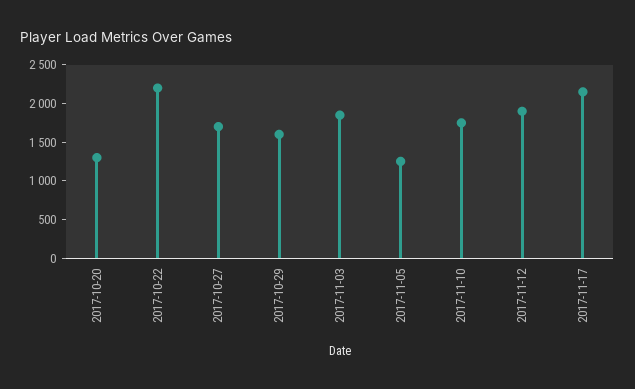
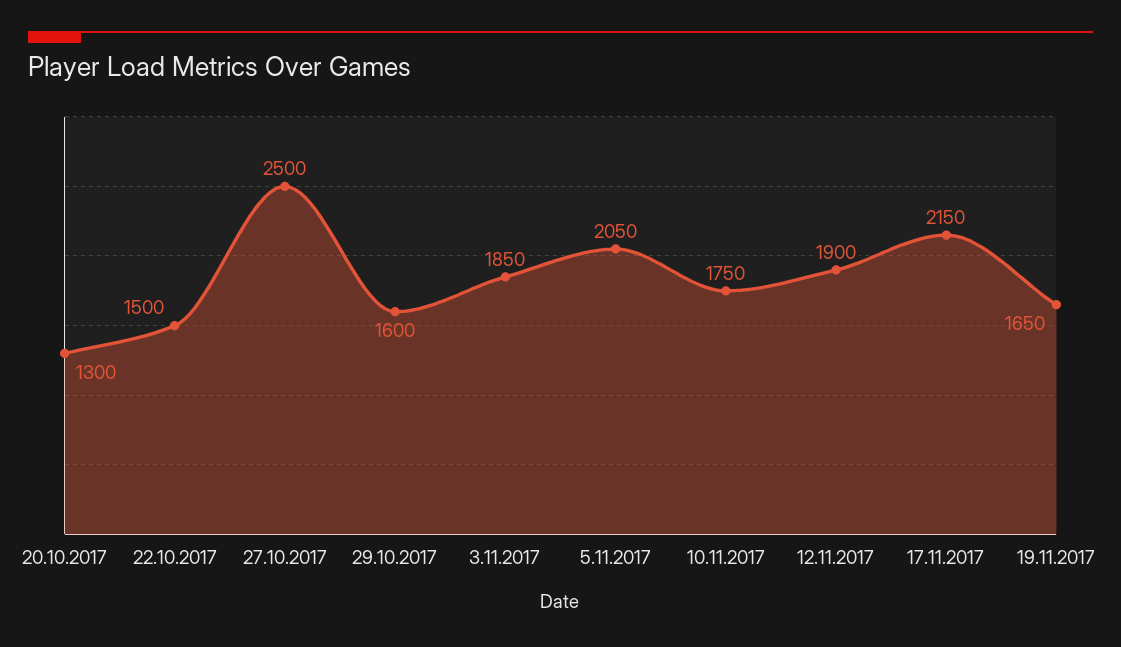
2017-10-22: 2250 -> 1500
2017-10-27: 1750 -> 2500
2017-11-05: 1250 -> 2050
19.11.2017: none -> 1650

